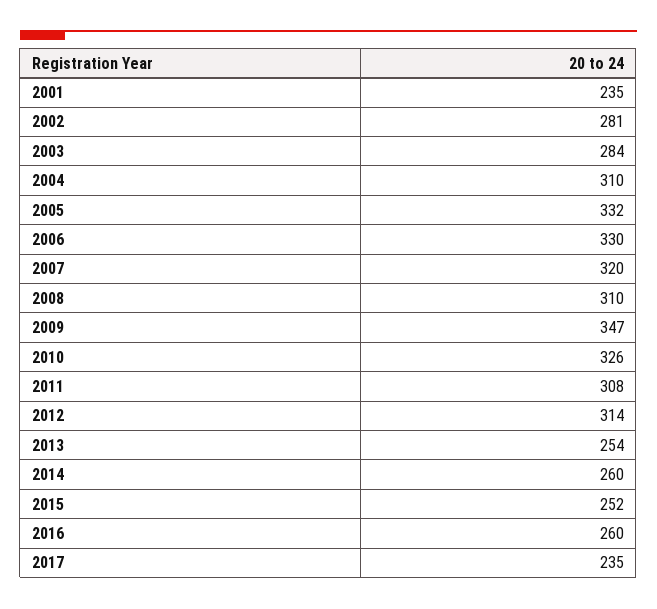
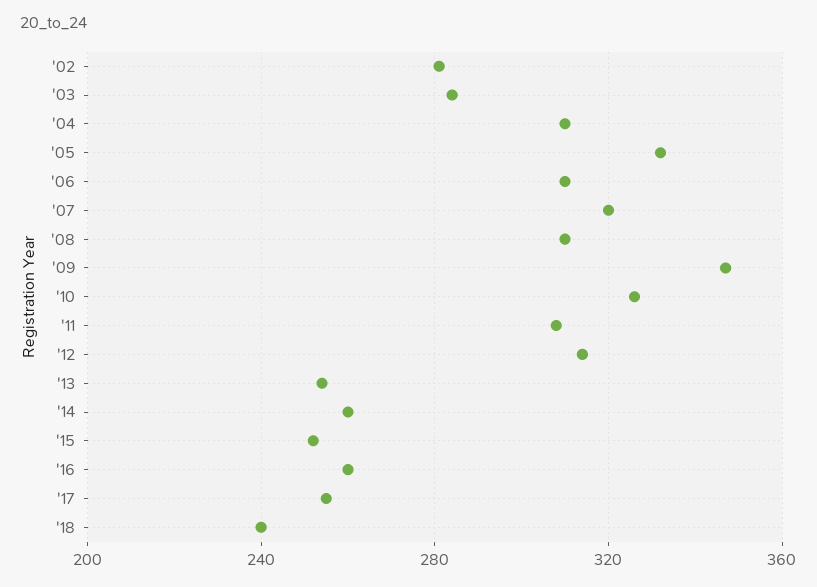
2001: 235 -> none
2006: 330 -> 310
2017: 235 -> 255
'18: none -> 240

